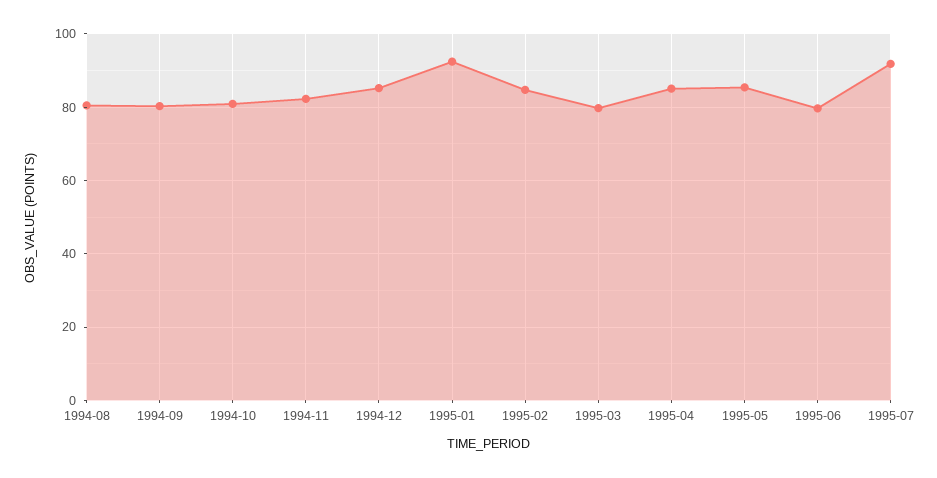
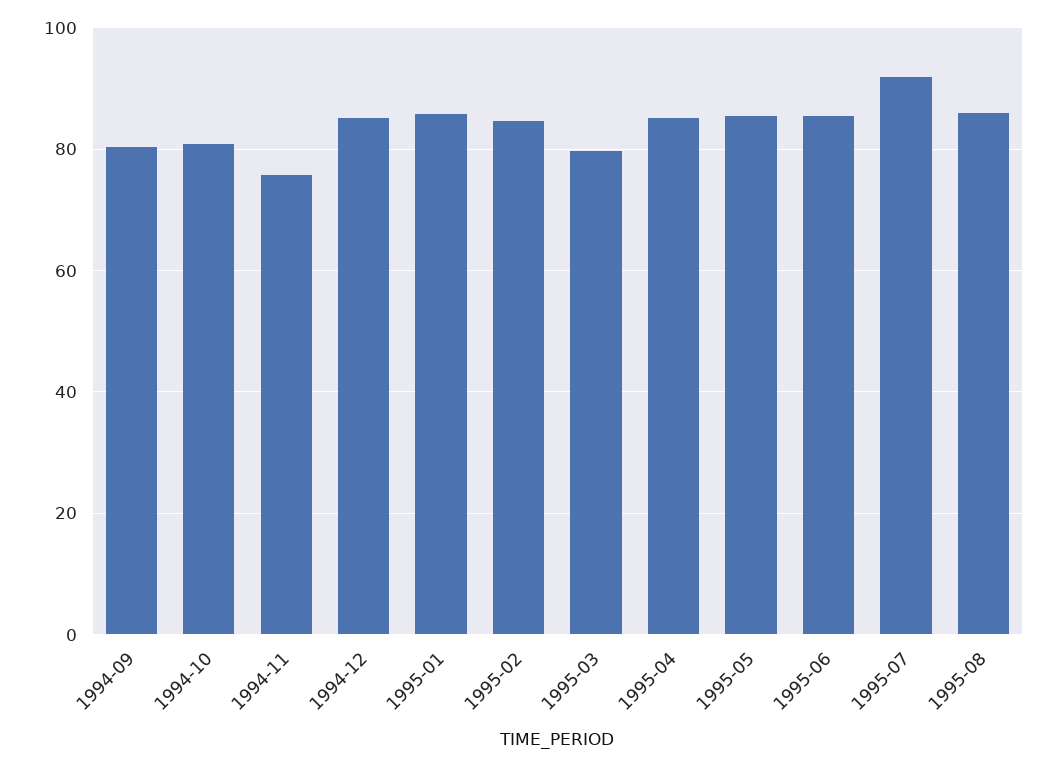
1994-08: 80 -> none
1994-11: 82 -> 76
1995-01: 92 -> 86
1995-06: 80 -> 86
1995-08: none -> 86

